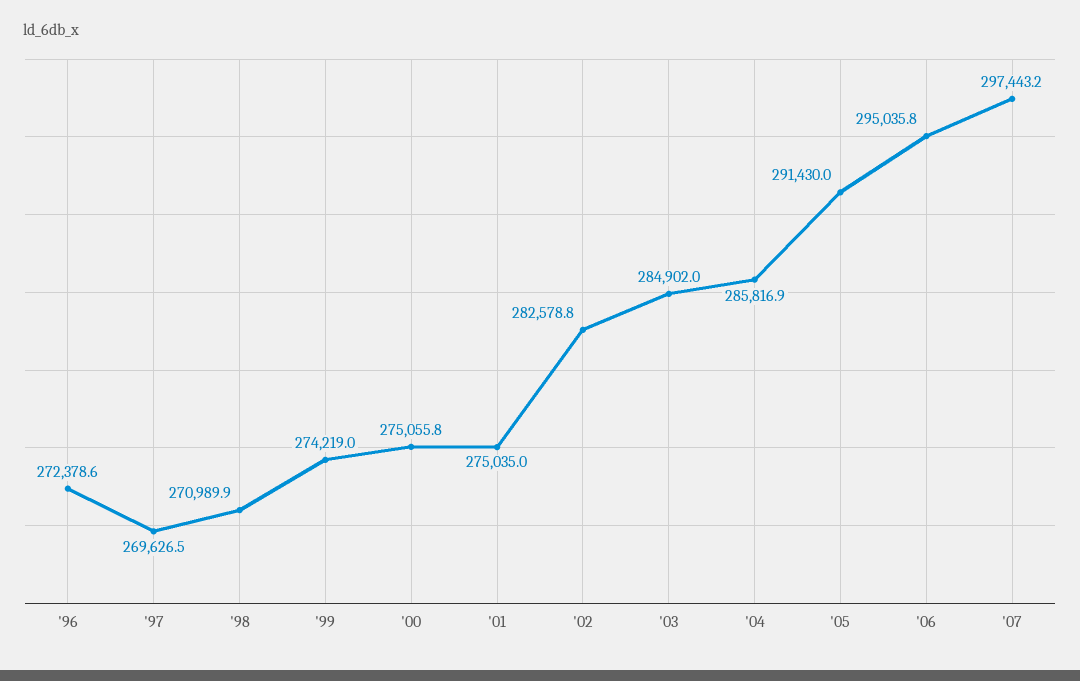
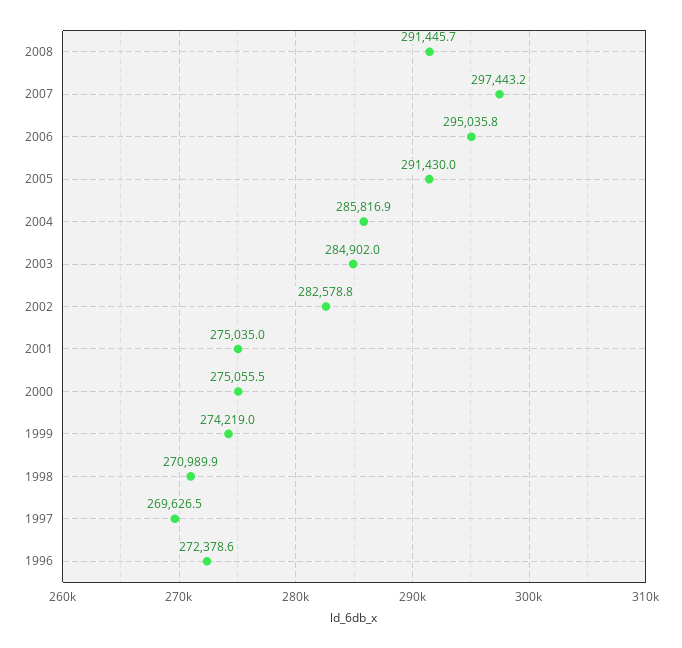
'00: 275055.8 -> 275055.5
2008: none -> 291445.7

